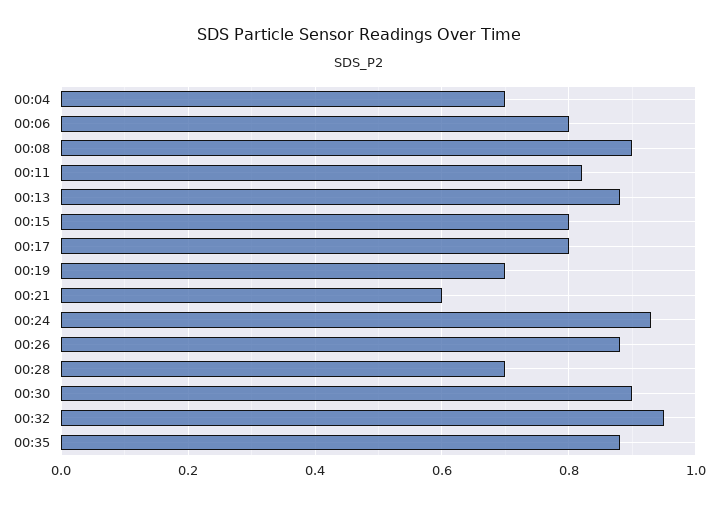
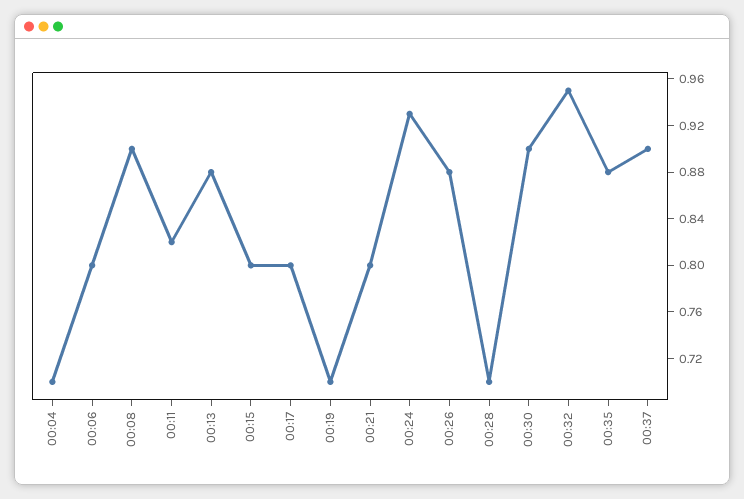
00:21: 0.6 -> 0.8
00:37: none -> 0.9

